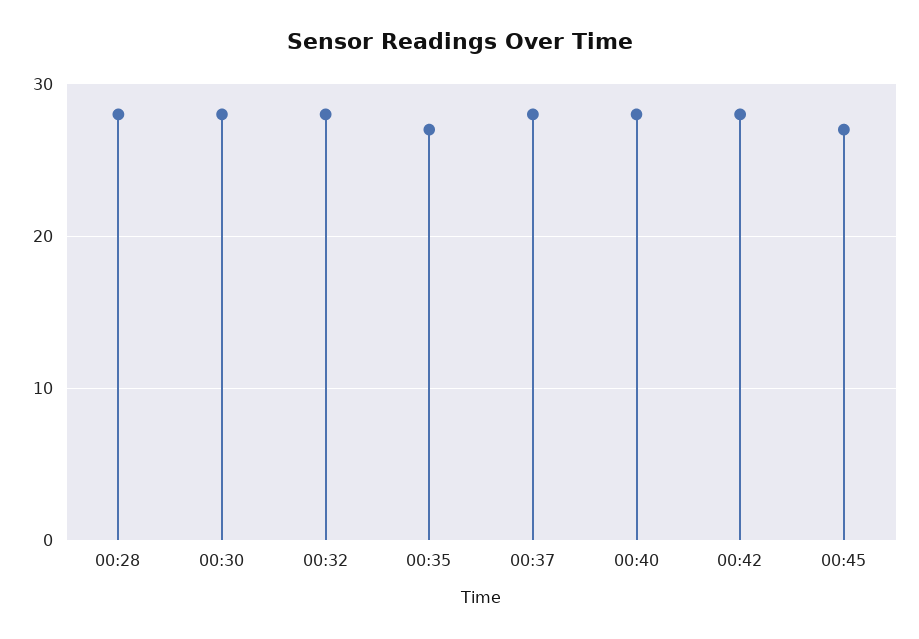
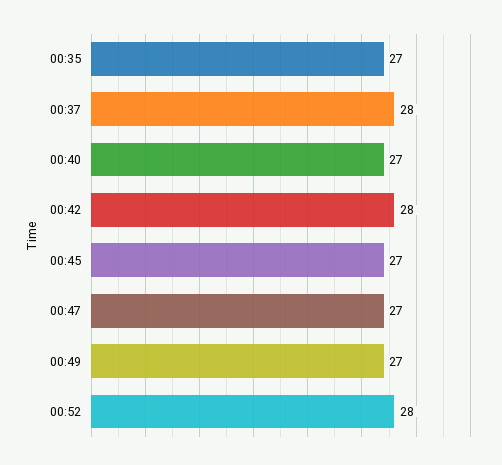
00:28: 28 -> none
00:30: 28 -> none
00:32: 28 -> none
00:40: 28 -> 27
00:47: none -> 27
00:49: none -> 27
00:52: none -> 28

